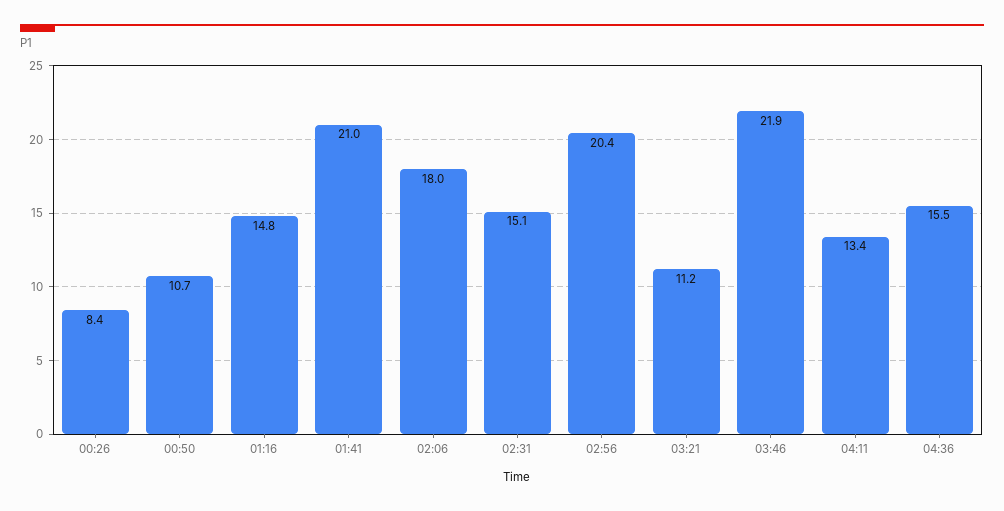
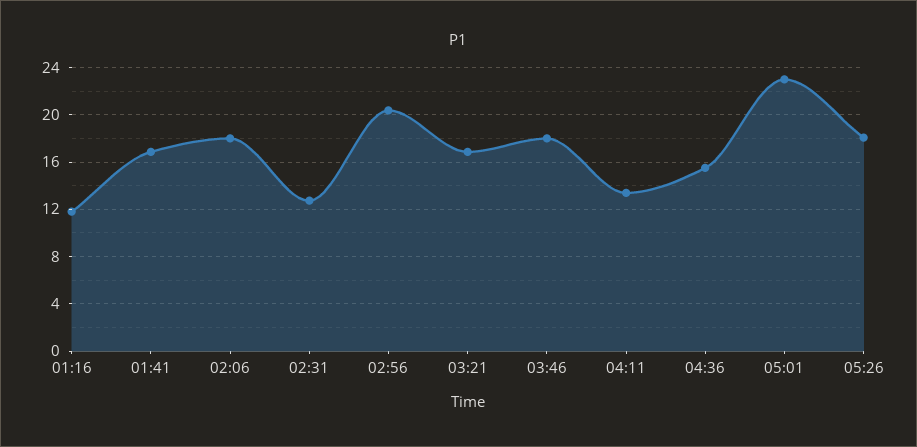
00:26: 8.4 -> none
00:50: 10.7 -> none
01:16: 14.8 -> 12
01:41: 21 -> 17
02:31: 15.1 -> 13
03:21: 11.2 -> 17
03:46: 21.9 -> 18
05:01: none -> 23
05:26: none -> 18

